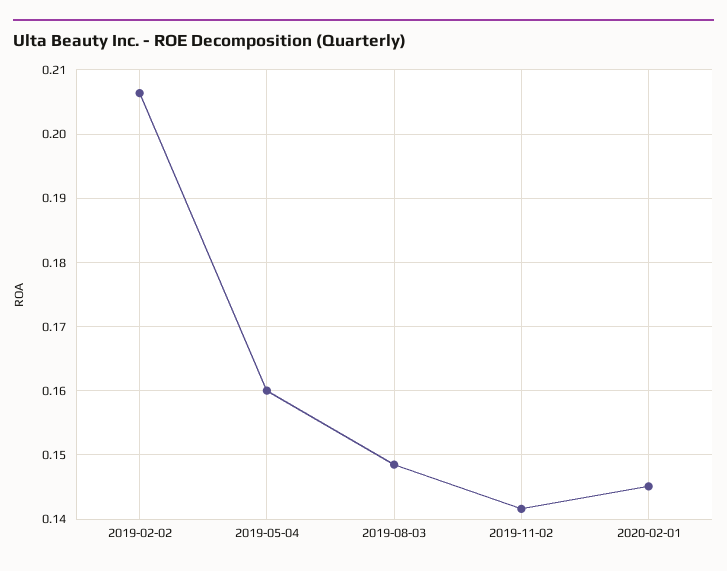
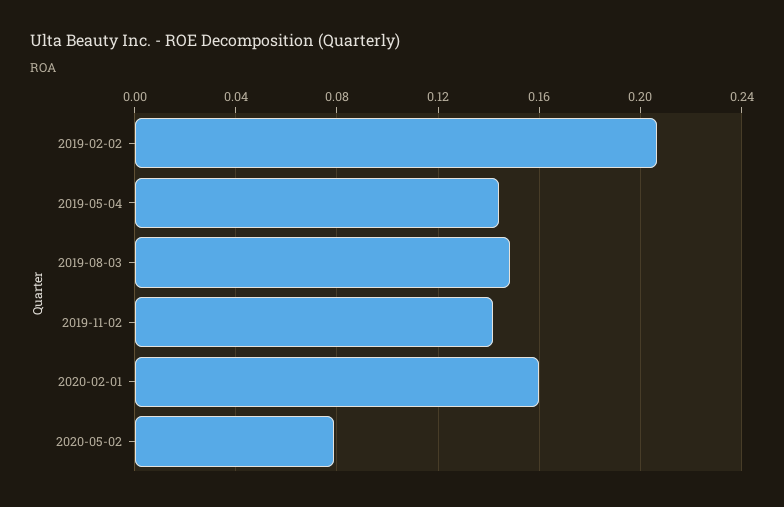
2019-05-04: 0.16 -> 0.145
2020-02-01: 0.145 -> 0.16
2020-05-02: none -> 0.08

